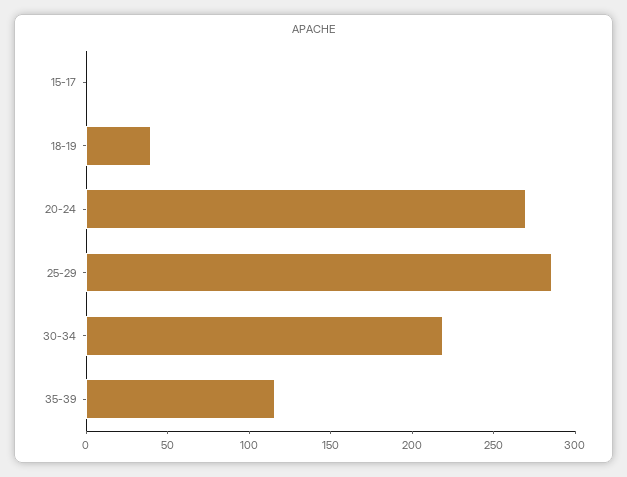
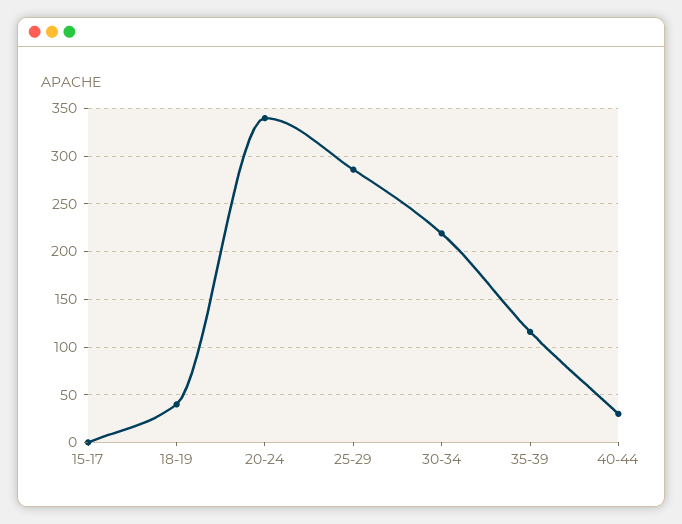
20-24: 270 -> 340
40-44: none -> 30

